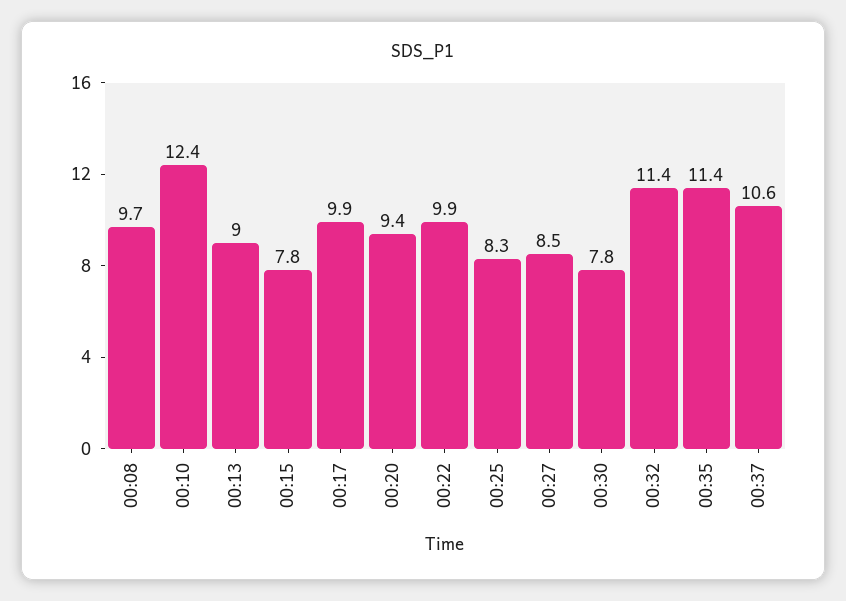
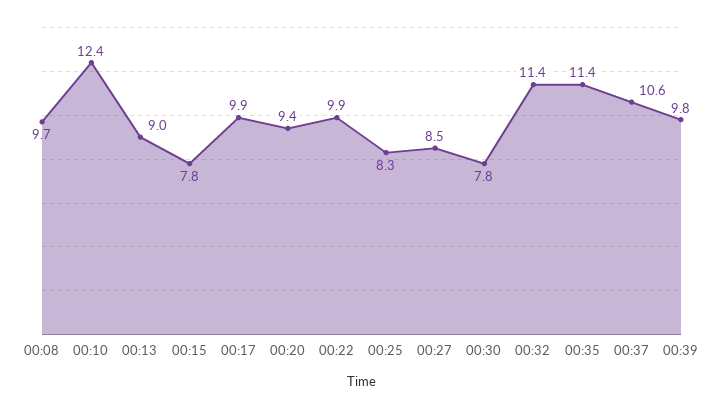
00:39: none -> 9.8

